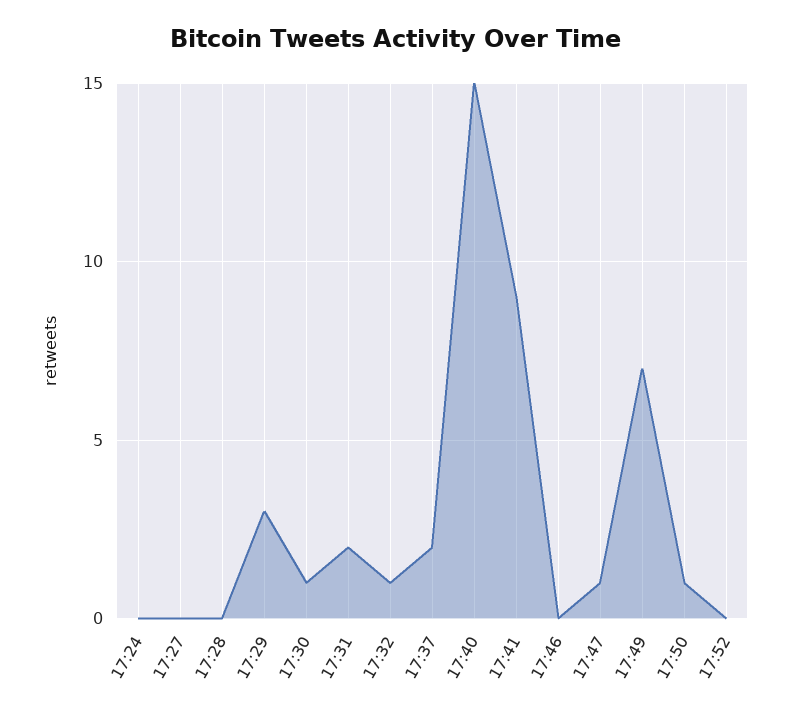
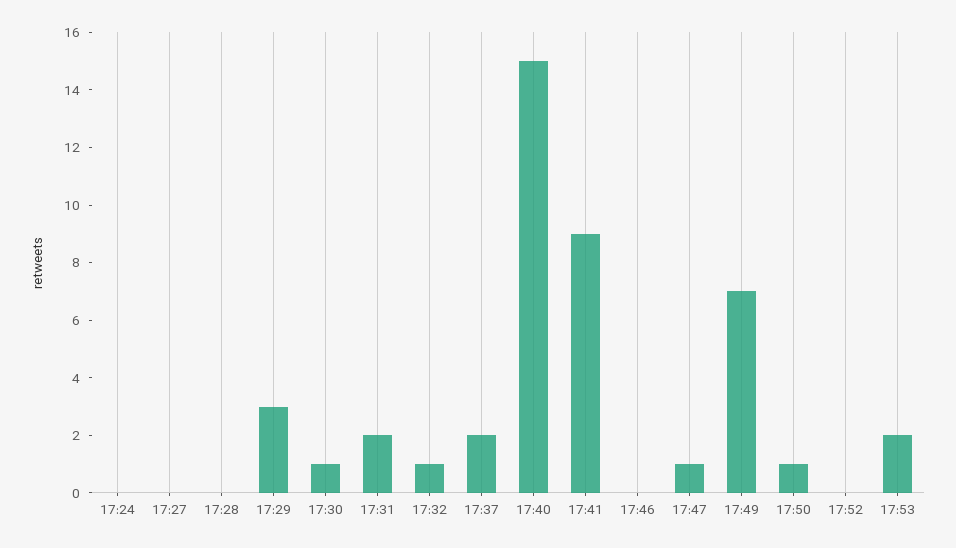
17:53: none -> 2

